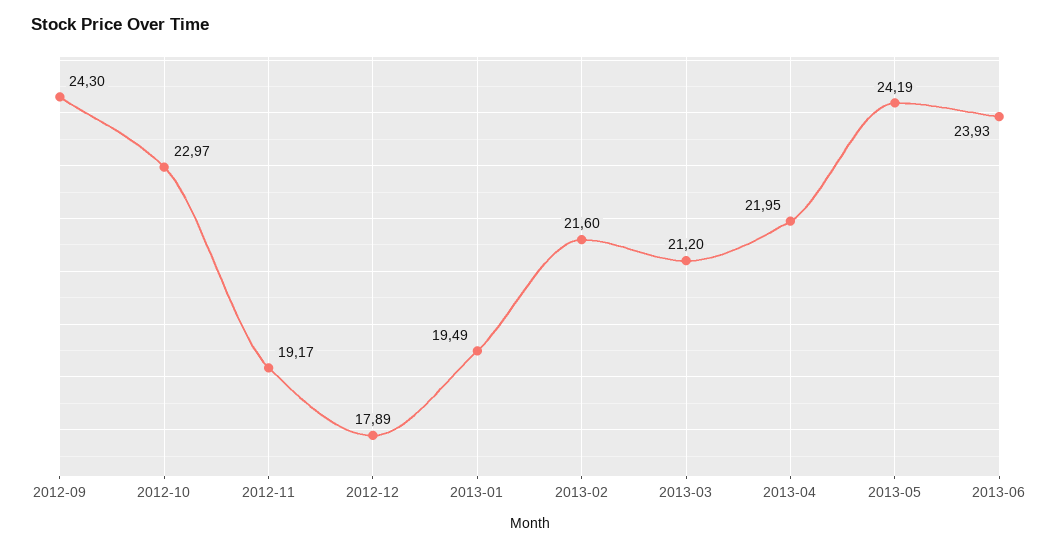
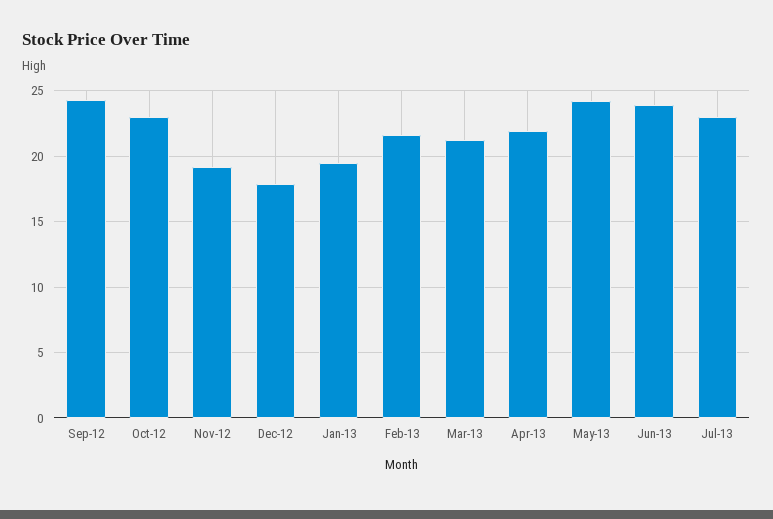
Jul-13: none -> 23

